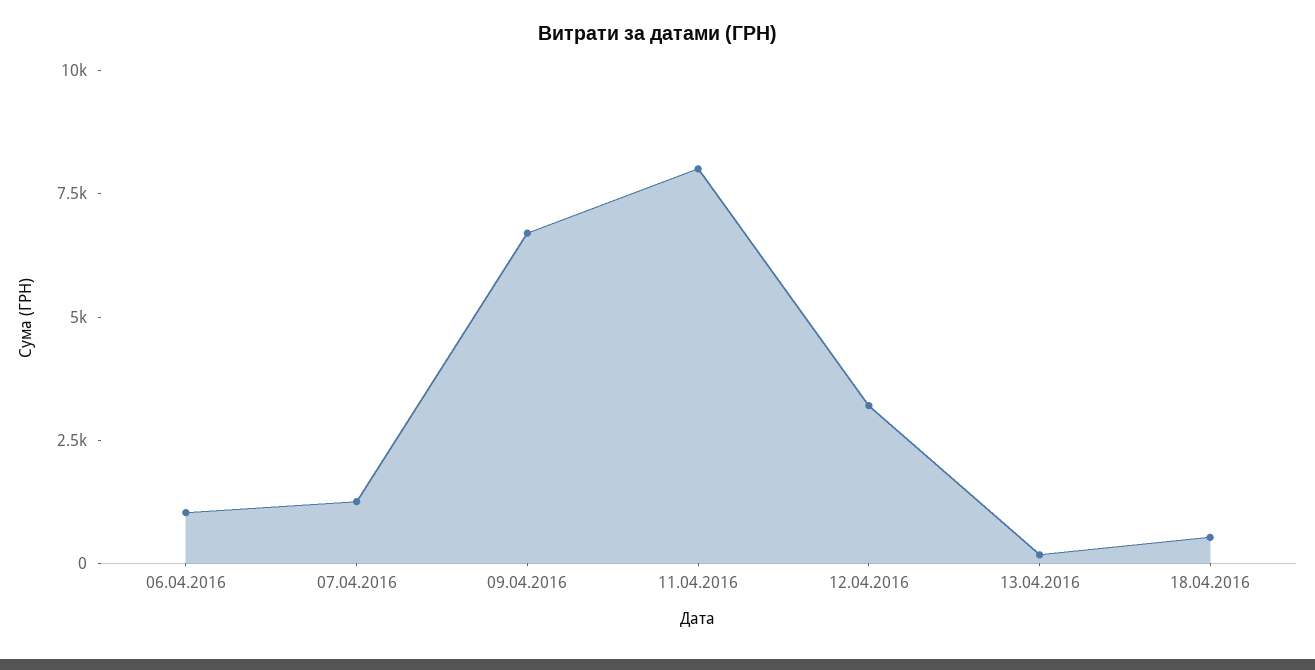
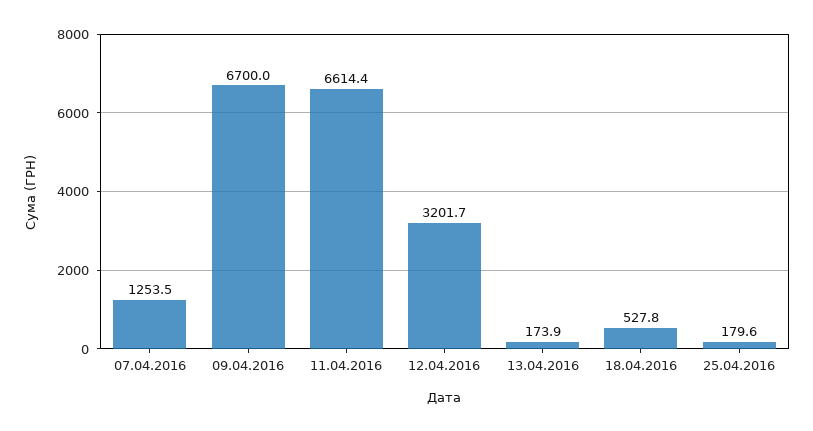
06.04.2016: 1000 -> none
11.04.2016: 8000 -> 6614.4
25.04.2016: none -> 179.6

